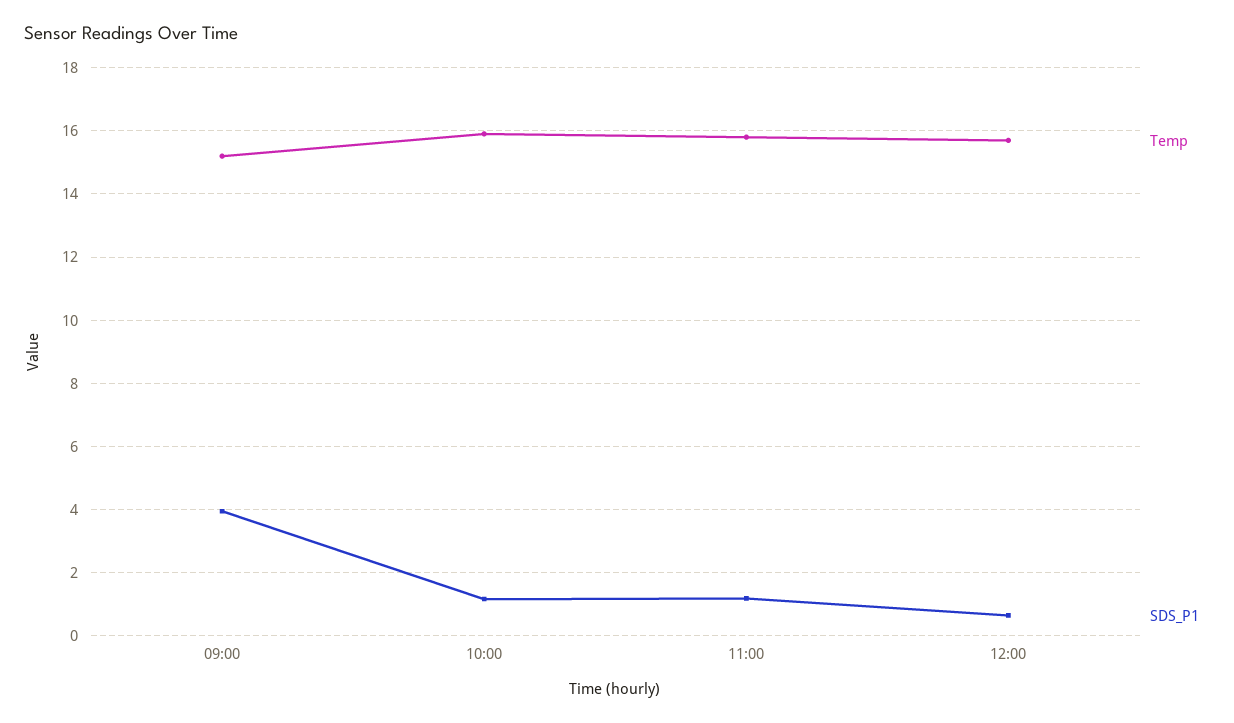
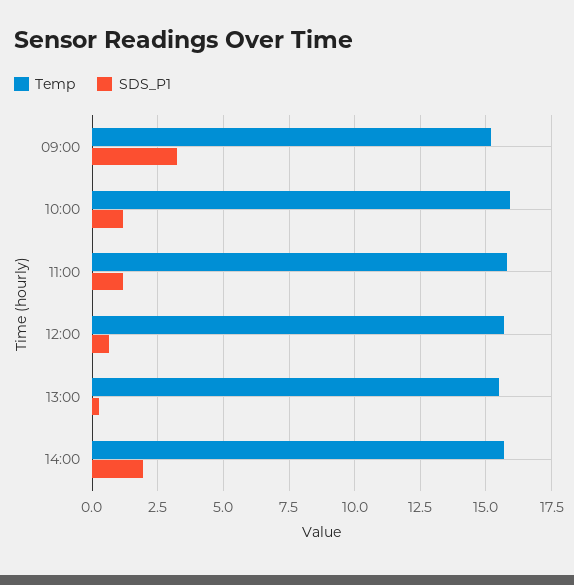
SDS_P1, 09:00: 4 -> 3.25
Temp, 13:00: none -> 15.5
SDS_P1, 13:00: none -> 0.25
Temp, 14:00: none -> 15.75
SDS_P1, 14:00: none -> 2

